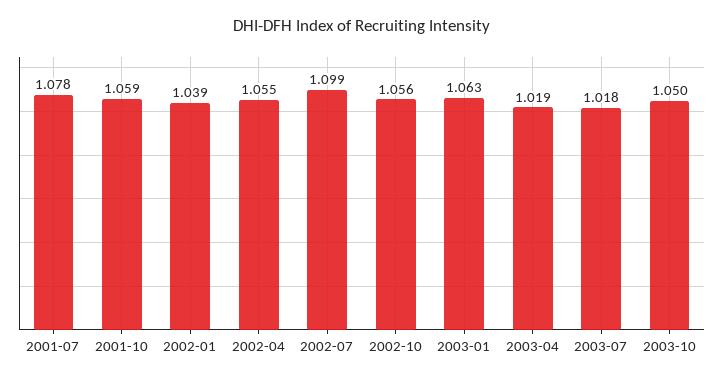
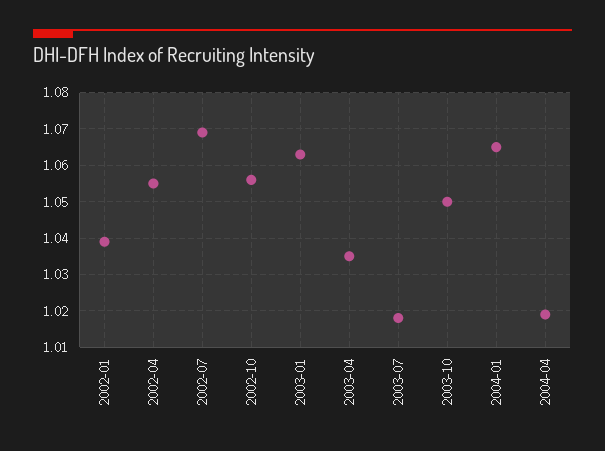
2001-07: 1.078 -> none
2001-10: 1.059 -> none
2002-07: 1.099 -> 1.07
2003-04: 1.019 -> 1.035
2004-01: none -> 1.065
2004-04: none -> 1.02

